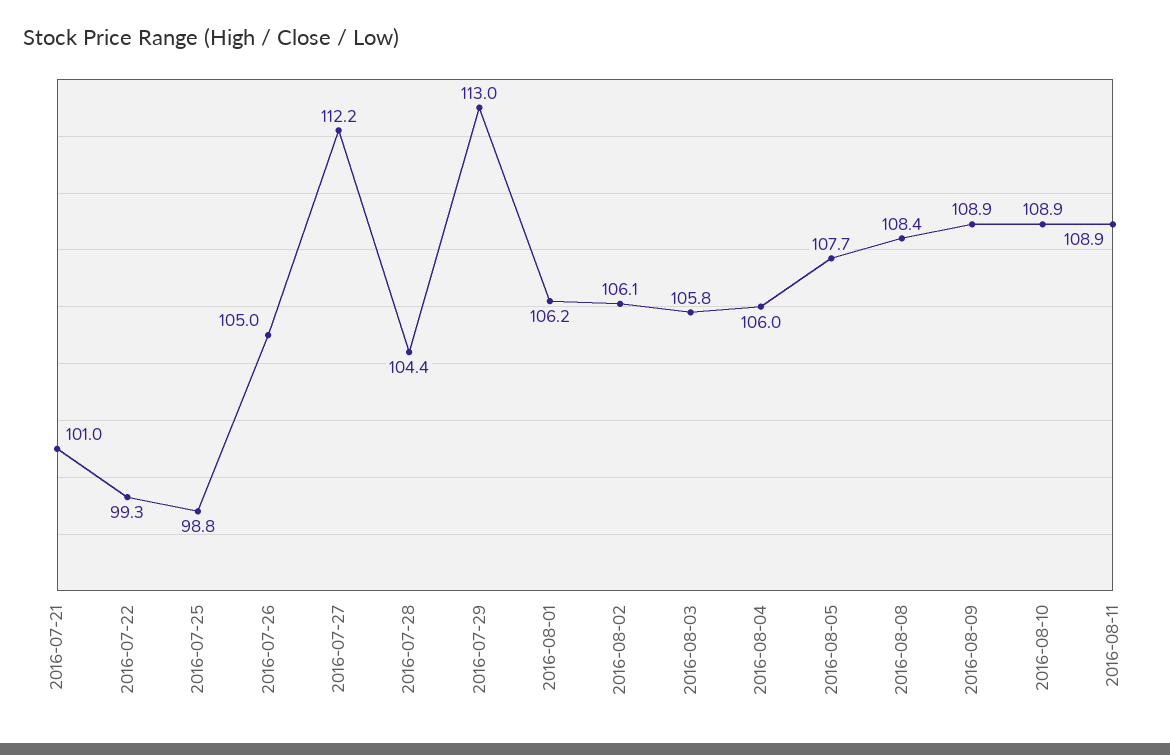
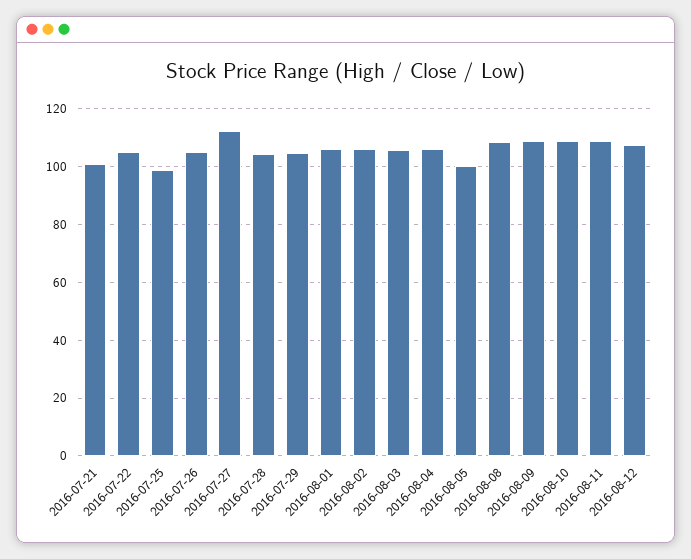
2016-07-22: 99.3 -> 105
2016-07-29: 113 -> 105
2016-08-05: 107.7 -> 100
2016-08-12: none -> 107.5

